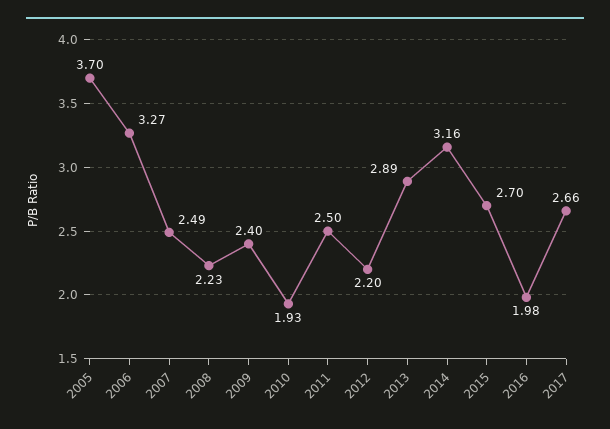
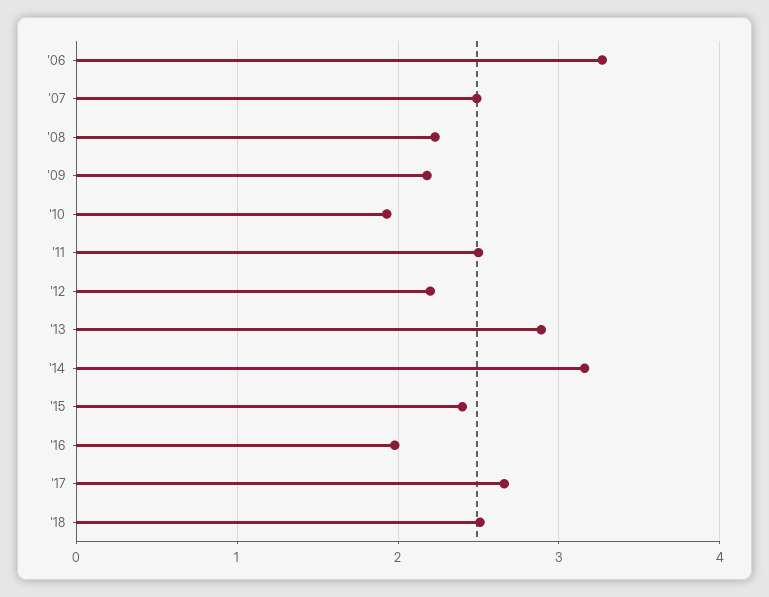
2005: 3.7 -> none
2009: 2.4 -> 2.2
2015: 2.7 -> 2.4
'18: none -> 2.5

